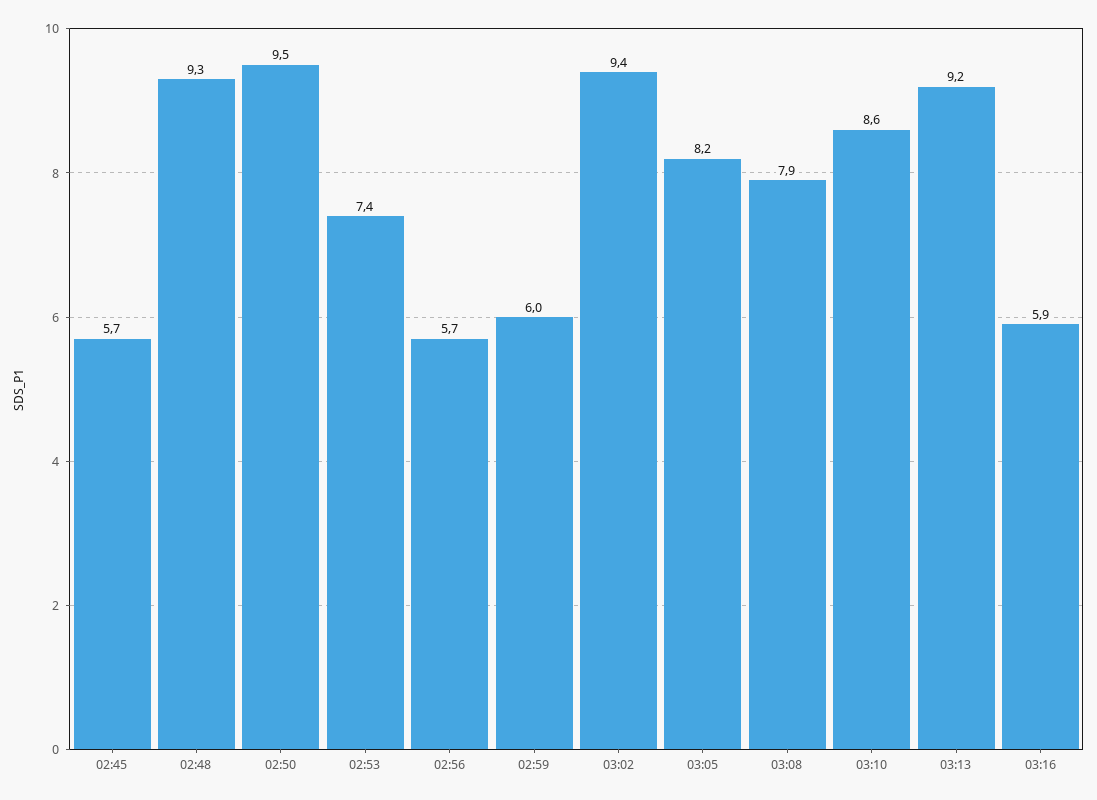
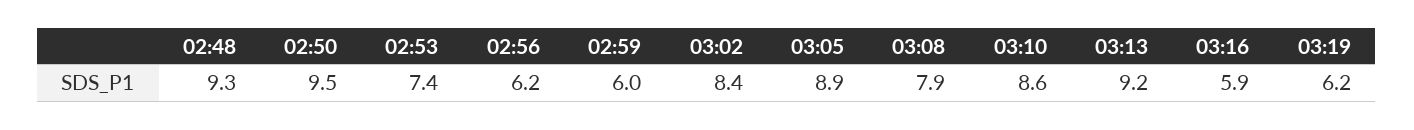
02:45: 5.7 -> none
02:56: 5.7 -> 6.2
03:02: 9.4 -> 8.4
03:05: 8.2 -> 8.9
03:19: none -> 6.2

